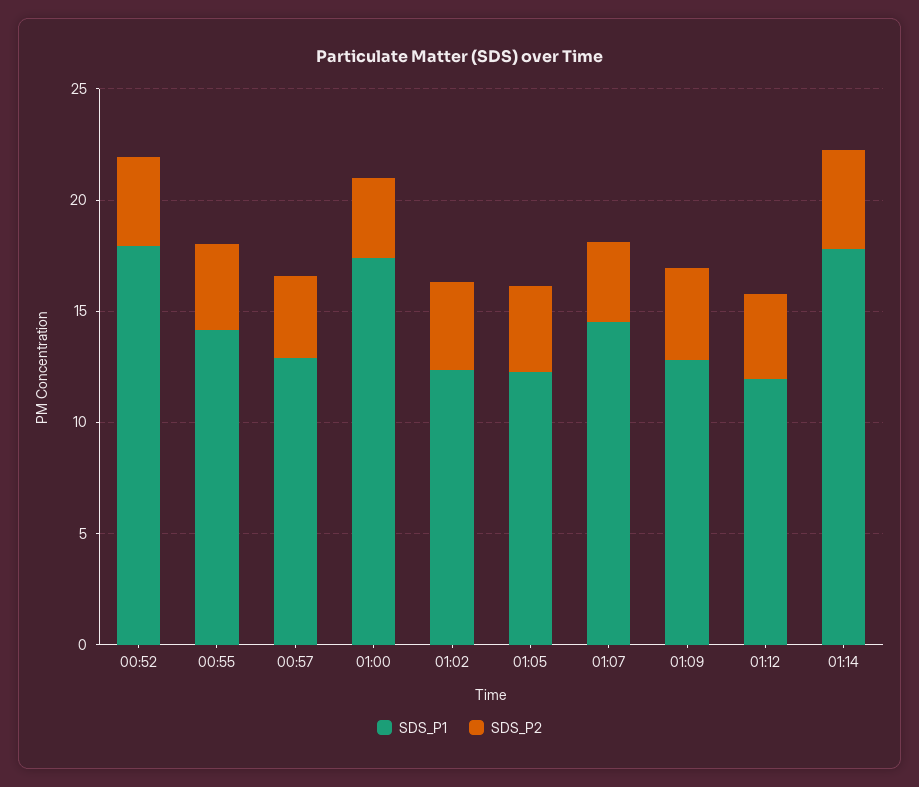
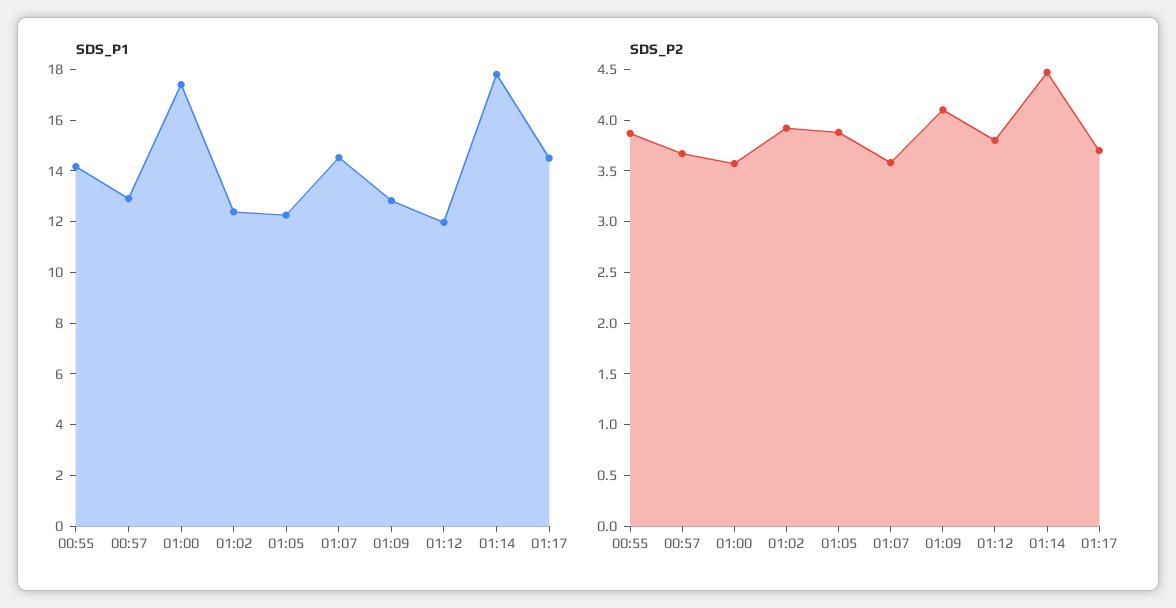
SDS_P1, 00:52: 18 -> none
SDS_P2, 00:52: 4 -> none
SDS_P1, 01:17: none -> 14.5
SDS_P2, 01:17: none -> 3.7

